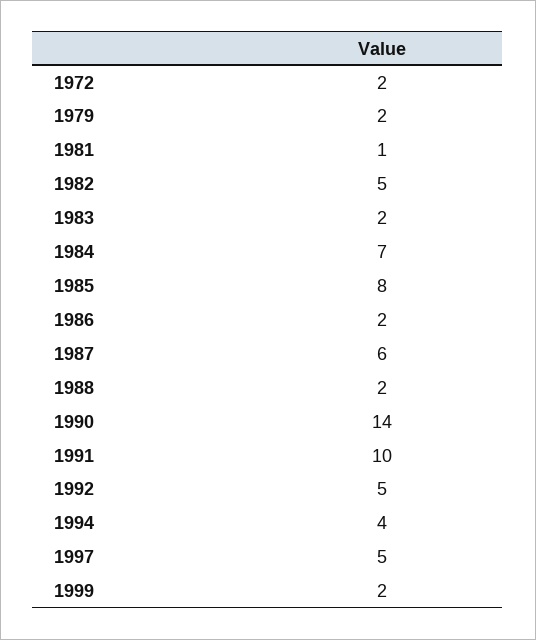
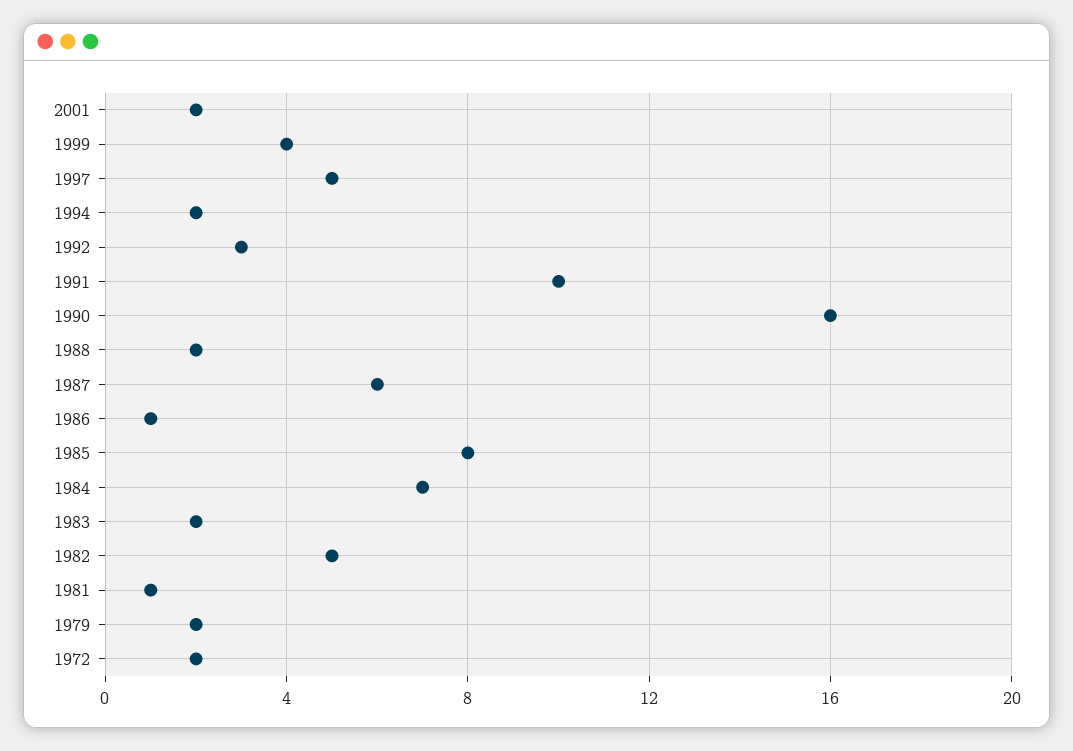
1986: 2 -> 1
1990: 14 -> 16
1992: 5 -> 3
1994: 4 -> 2
1999: 2 -> 4
2001: none -> 2

